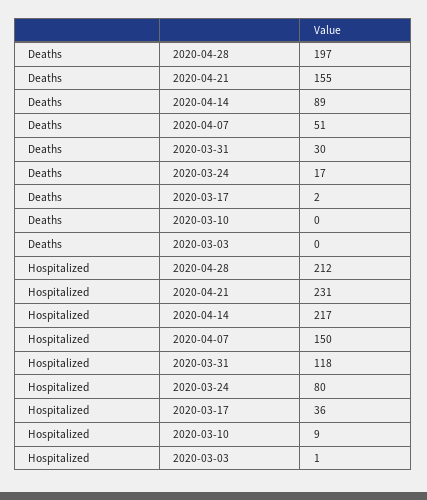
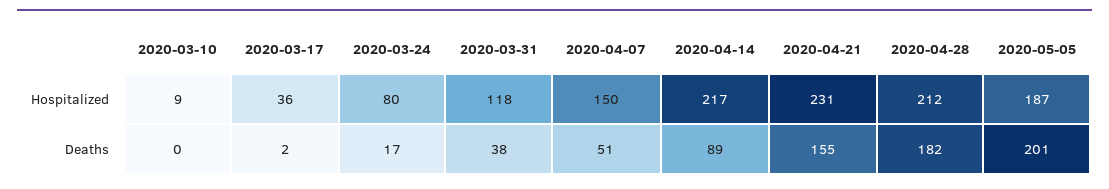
Deaths, 2020-04-28: 197 -> 182
Deaths, 2020-03-31: 30 -> 38
Deaths, 2020-03-03: 0 -> none
Hospitalized, 2020-03-03: 1 -> none
Hospitalized, 2020-05-05: none -> 187
Deaths, 2020-05-05: none -> 201

